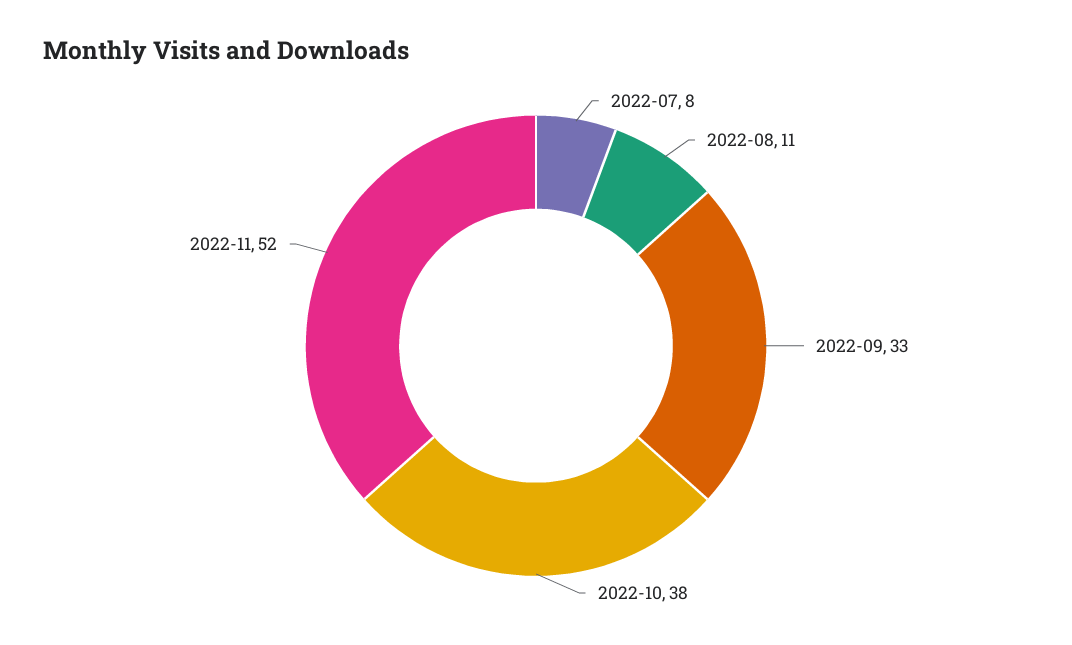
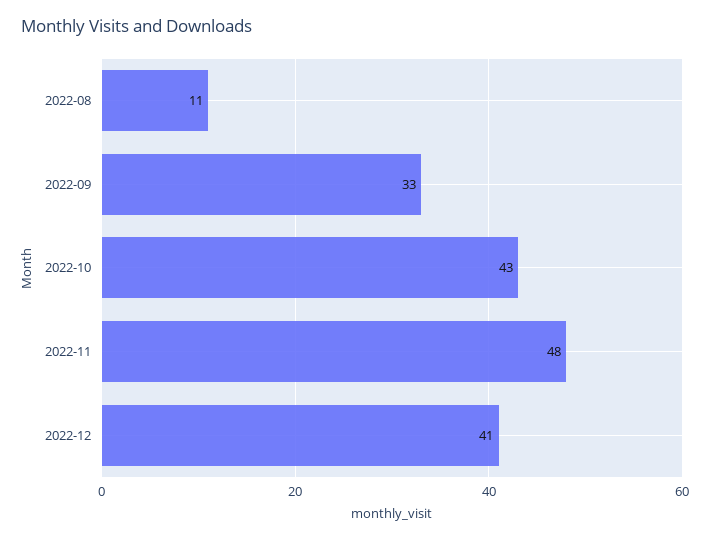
2022-07: 8 -> none
2022-10: 38 -> 43
2022-11: 52 -> 48
2022-12: none -> 41

